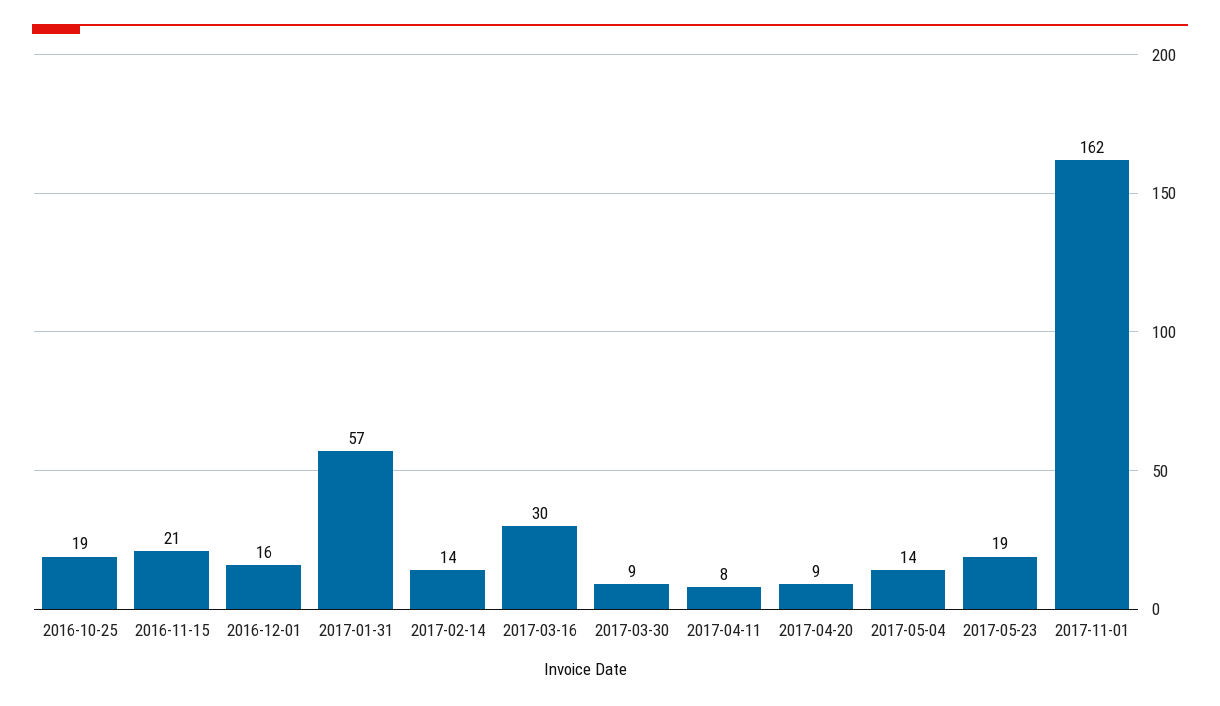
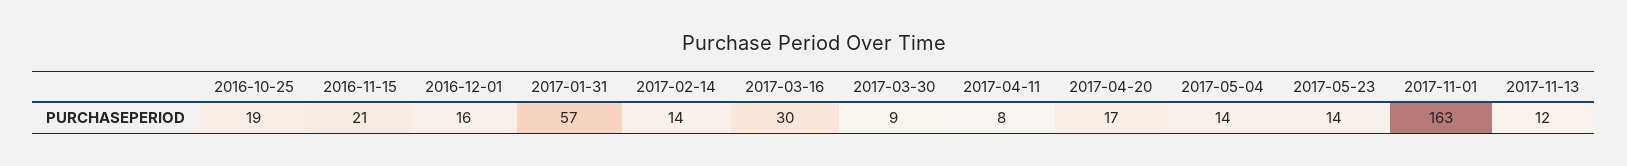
2017-04-20: 9 -> 17
2017-05-23: 19 -> 14
2017-11-01: 162 -> 163
2017-11-13: none -> 12

